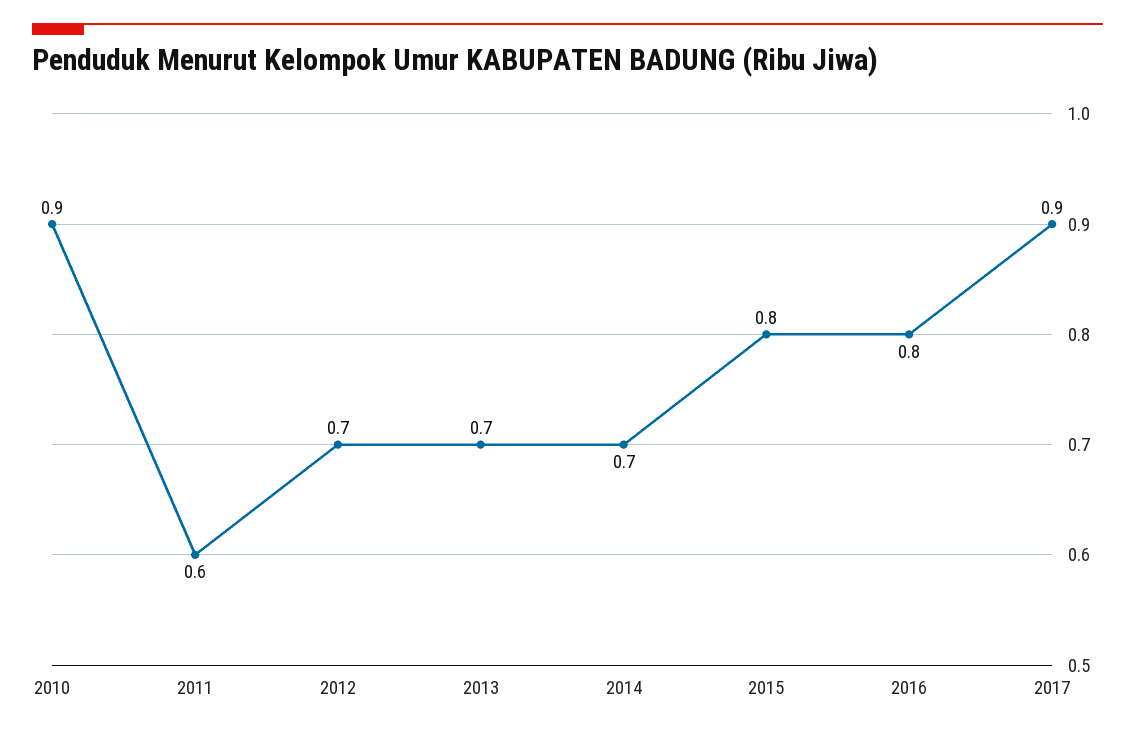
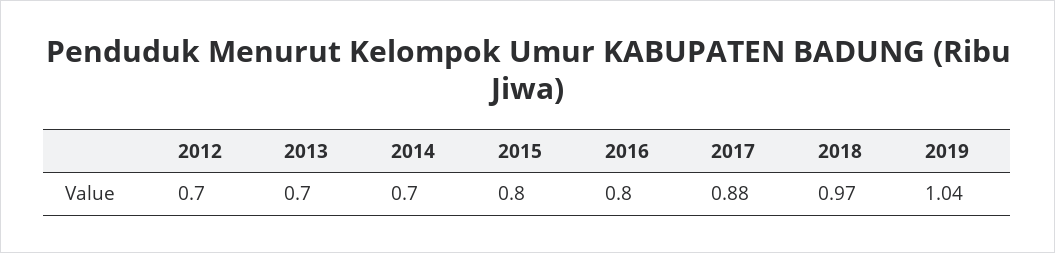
2010: 0.9 -> none
2011: 0.6 -> none
2017: 0.9 -> 0.88
2018: none -> 0.97
2019: none -> 1.04

